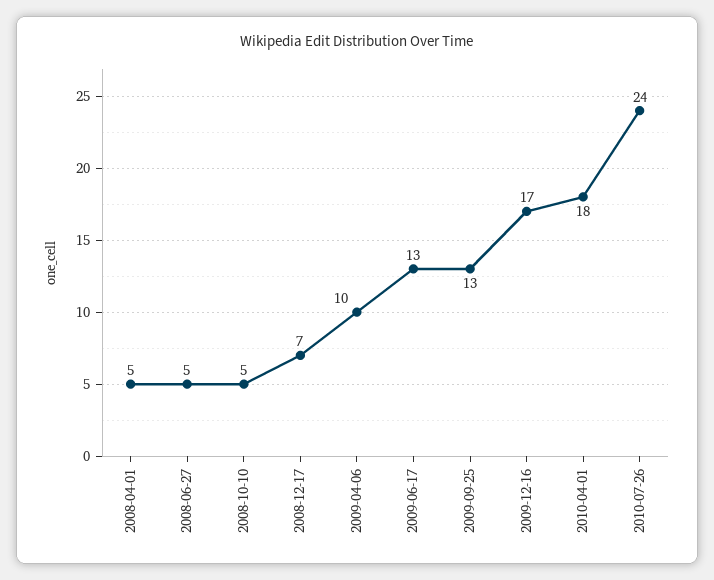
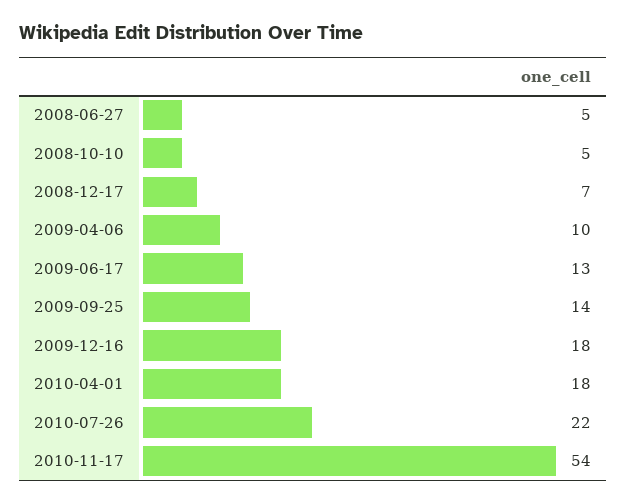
2008-04-01: 5 -> none
2009-09-25: 13 -> 14
2009-12-16: 17 -> 18
2010-07-26: 24 -> 22
2010-11-17: none -> 54

